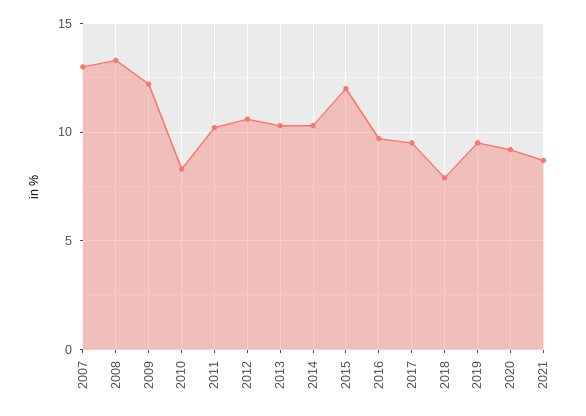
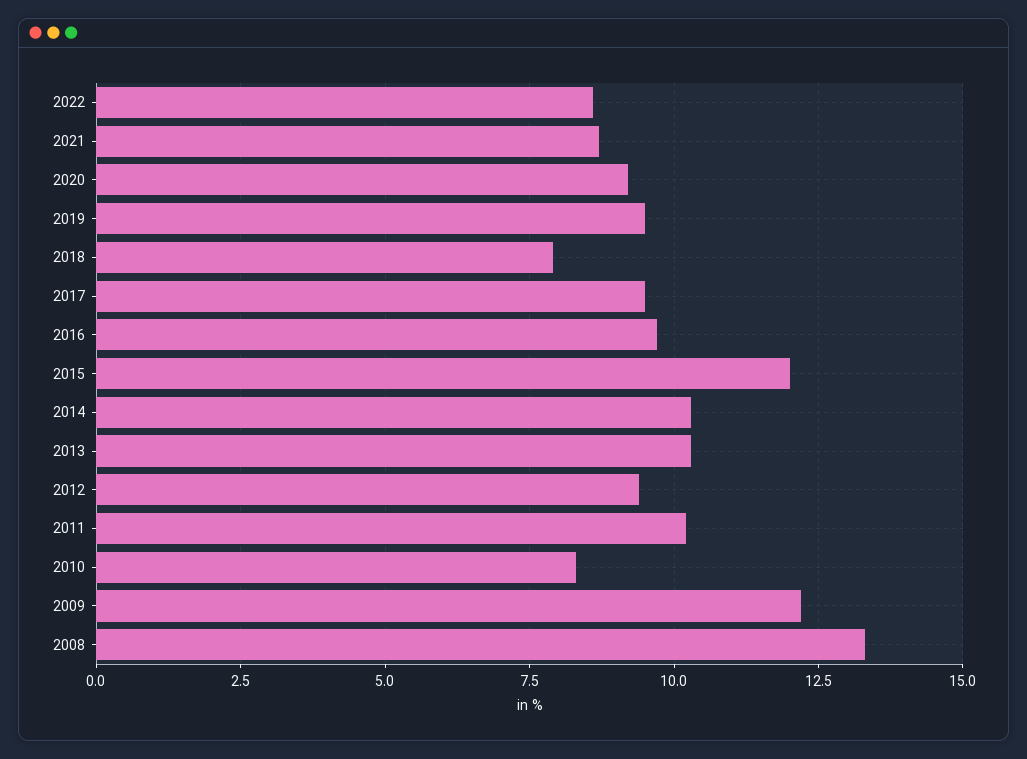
2007: 13 -> none
2012: 10.5 -> 9.5
2022: none -> 8.5

